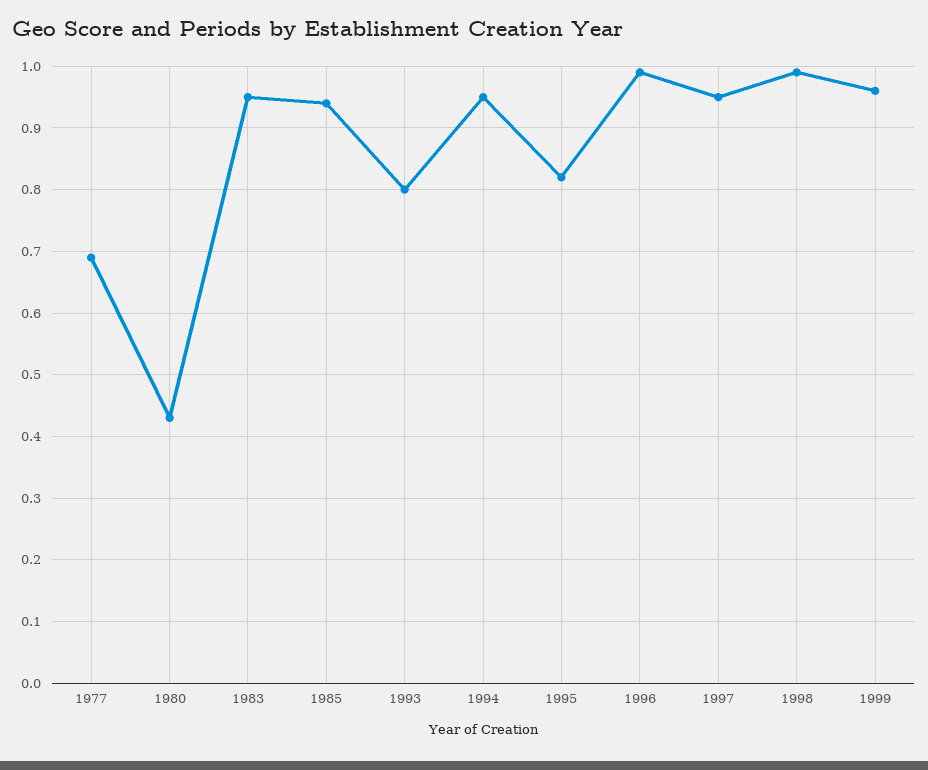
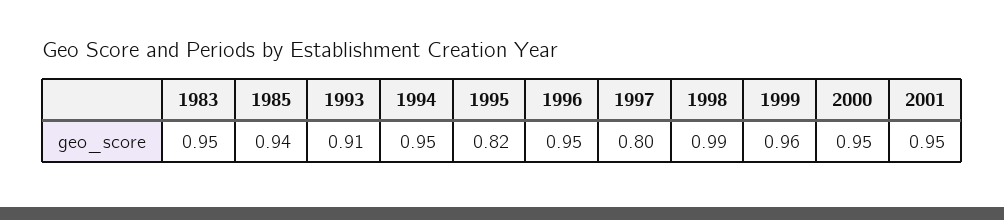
1977: 0.69 -> none
1980: 0.43 -> none
1993: 0.8 -> 0.91
1996: 0.99 -> 0.95
1997: 0.95 -> 0.8
2000: none -> 0.95
2001: none -> 0.95

